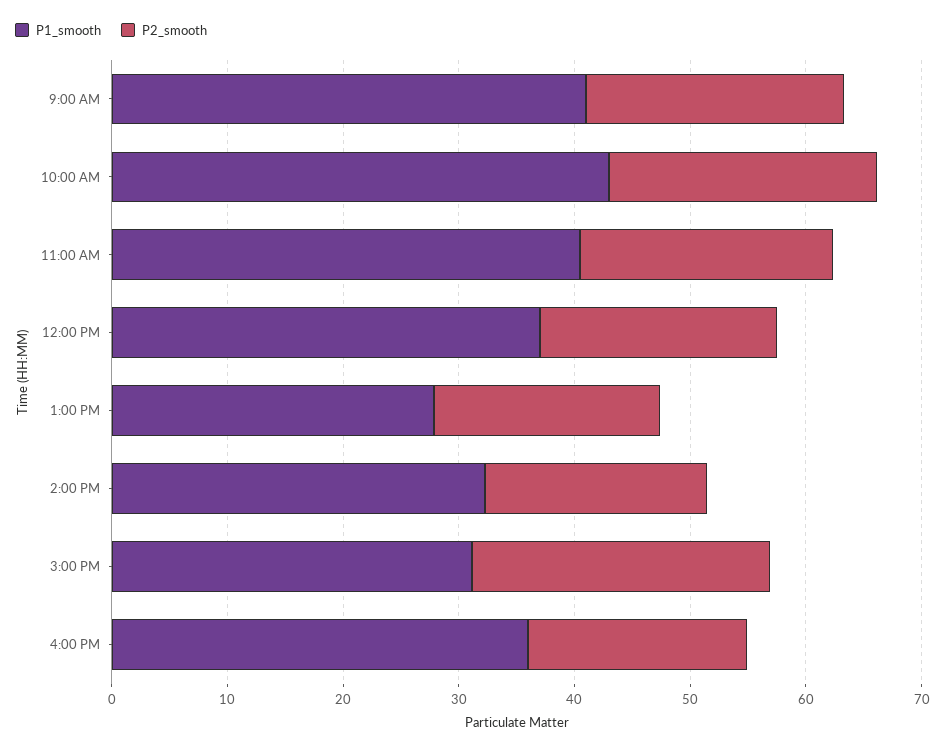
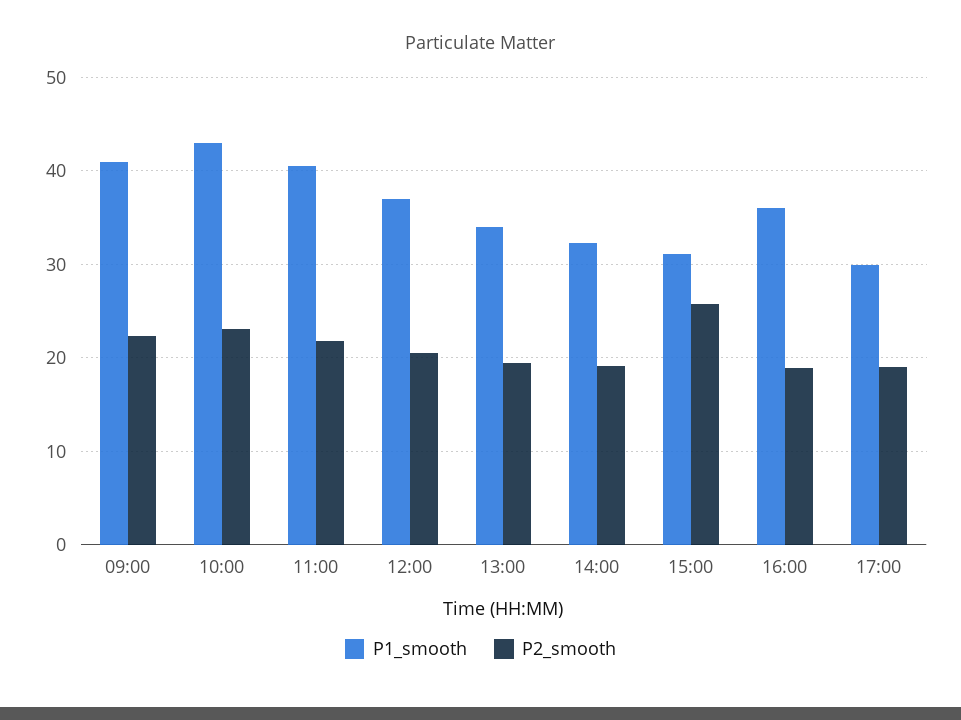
P1_smooth, 1:00 PM: 28 -> 34
P1_smooth, 17:00: none -> 30
P2_smooth, 17:00: none -> 19

